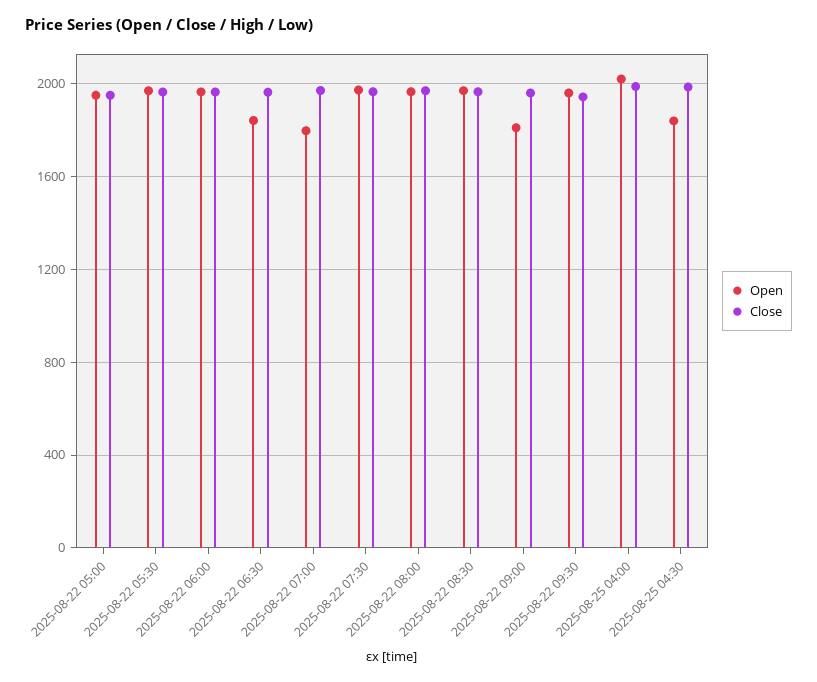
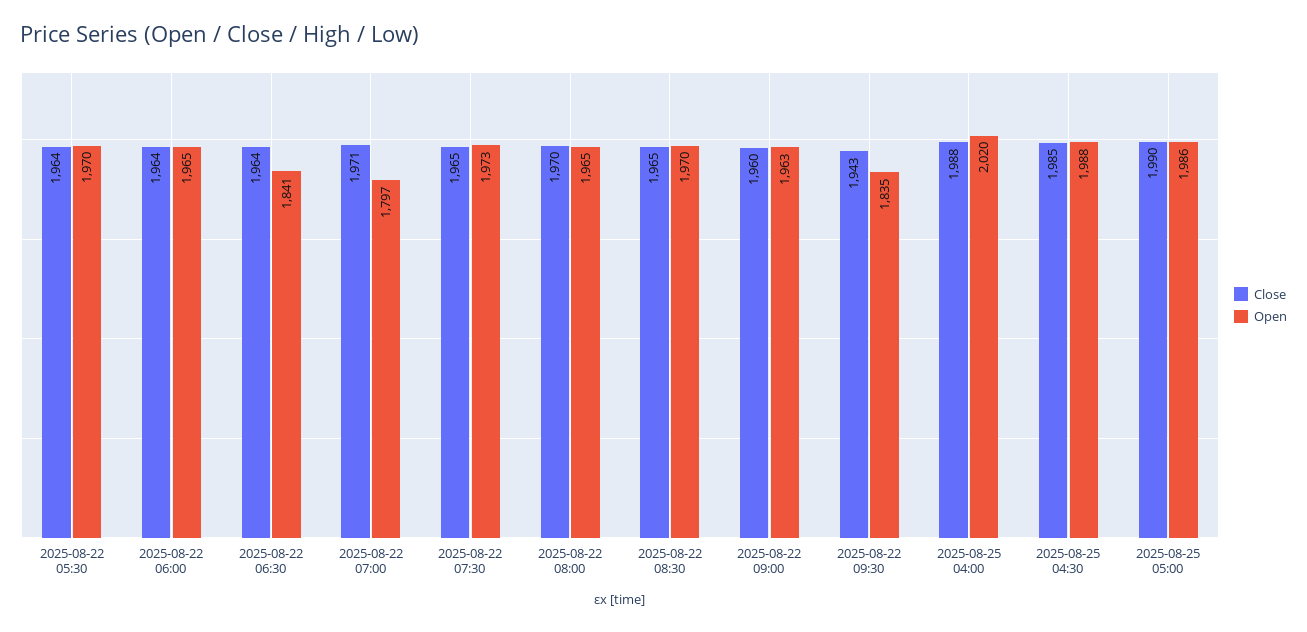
Open, 2025-08-22 05:00: 1950 -> none
Close, 2025-08-22 05:00: 1950 -> none
Open, 2025-08-22 09:00: 1800 -> 1963
Open, 2025-08-22 09:30: 1950 -> 1835
Open, 2025-08-25 04:30: 1850 -> 1988
Close, 2025-08-25 05:00: none -> 1990
Open, 2025-08-25 05:00: none -> 1986

